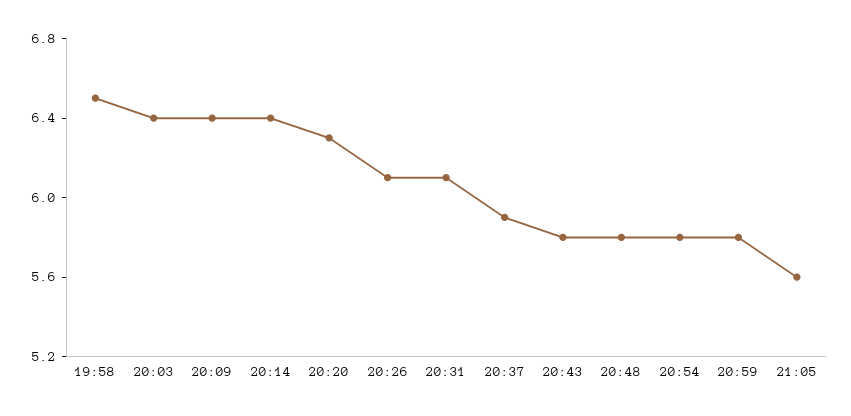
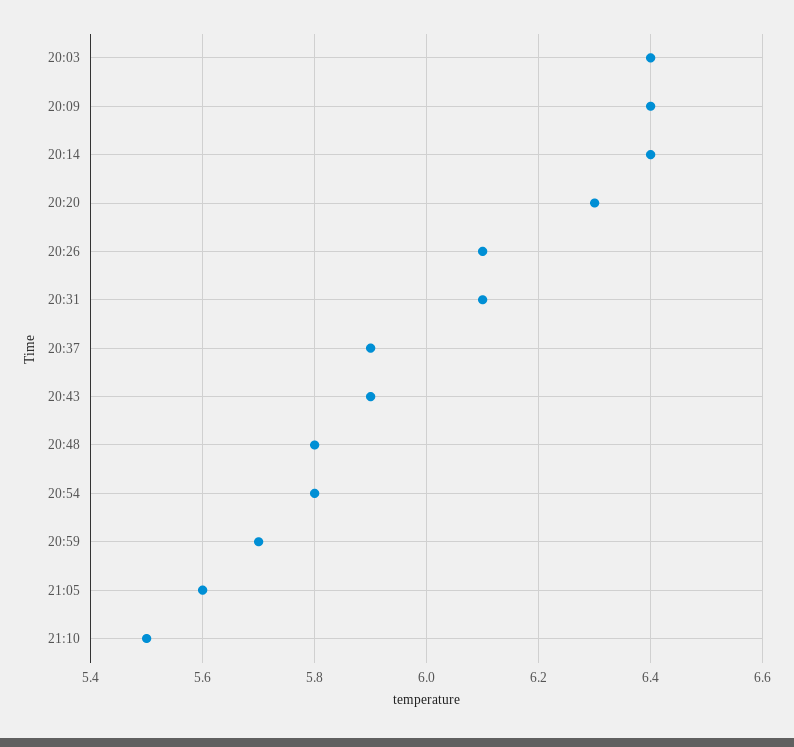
19:58: 6.5 -> none
20:43: 5.8 -> 5.9
20:59: 5.8 -> 5.7
21:10: none -> 5.5

